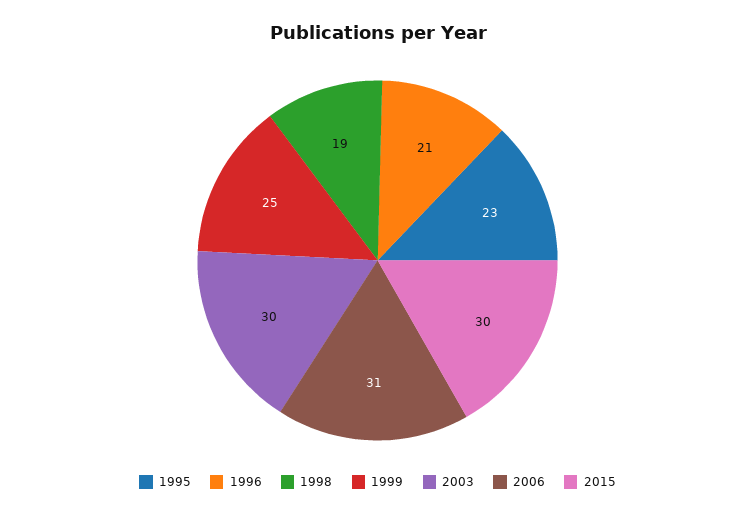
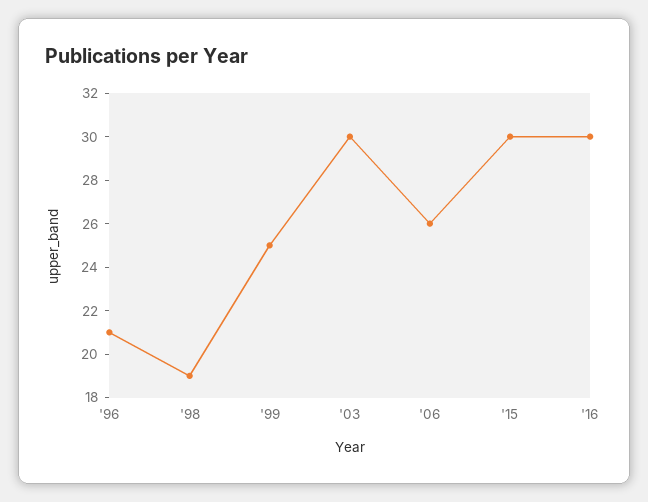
1995: 23 -> none
2006: 31 -> 26
'16: none -> 30

